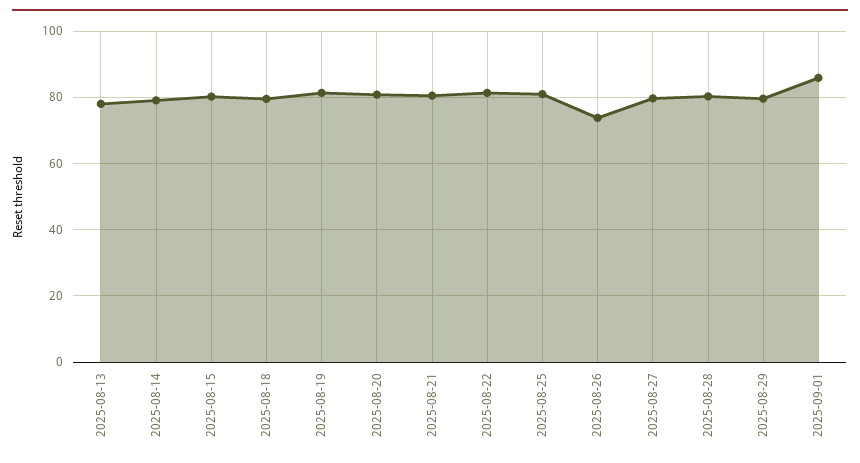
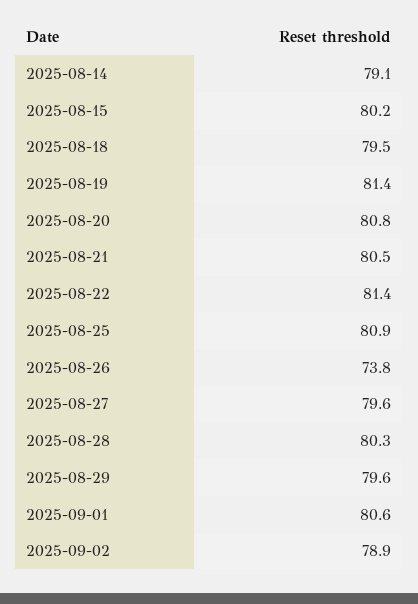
2025-08-13: 78 -> none
2025-09-01: 86 -> 80.6
2025-09-02: none -> 78.9

